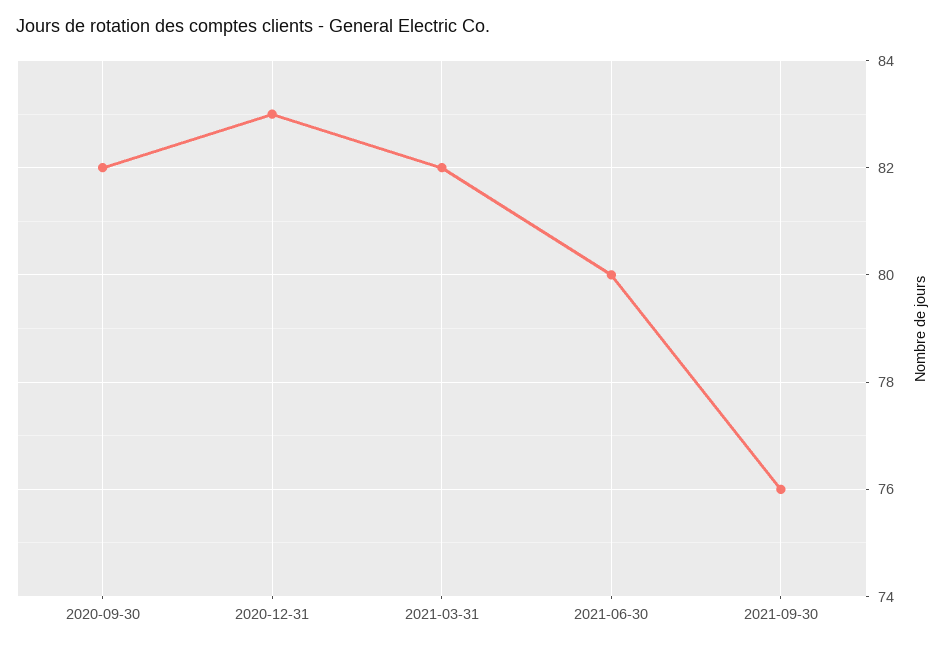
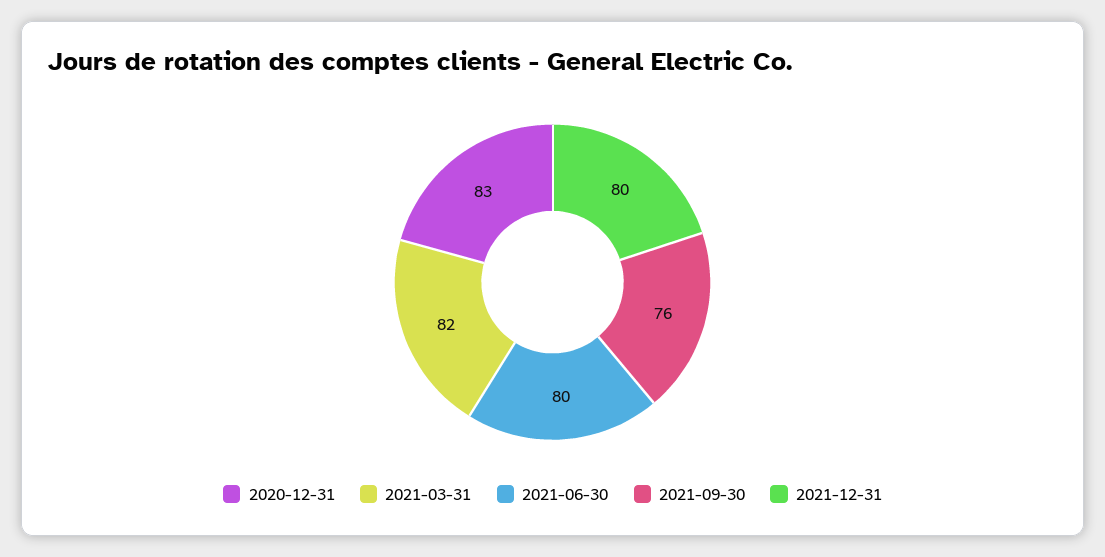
2020-09-30: 82 -> none
2021-12-31: none -> 80

